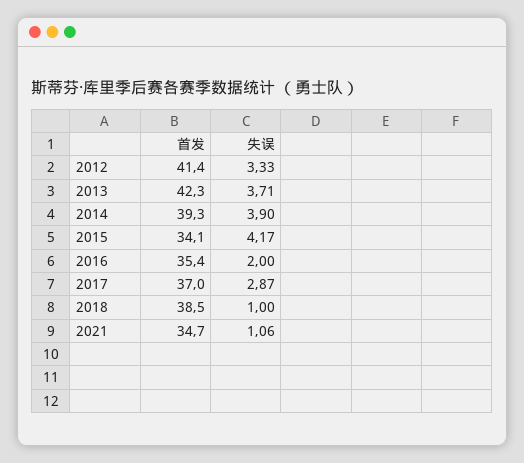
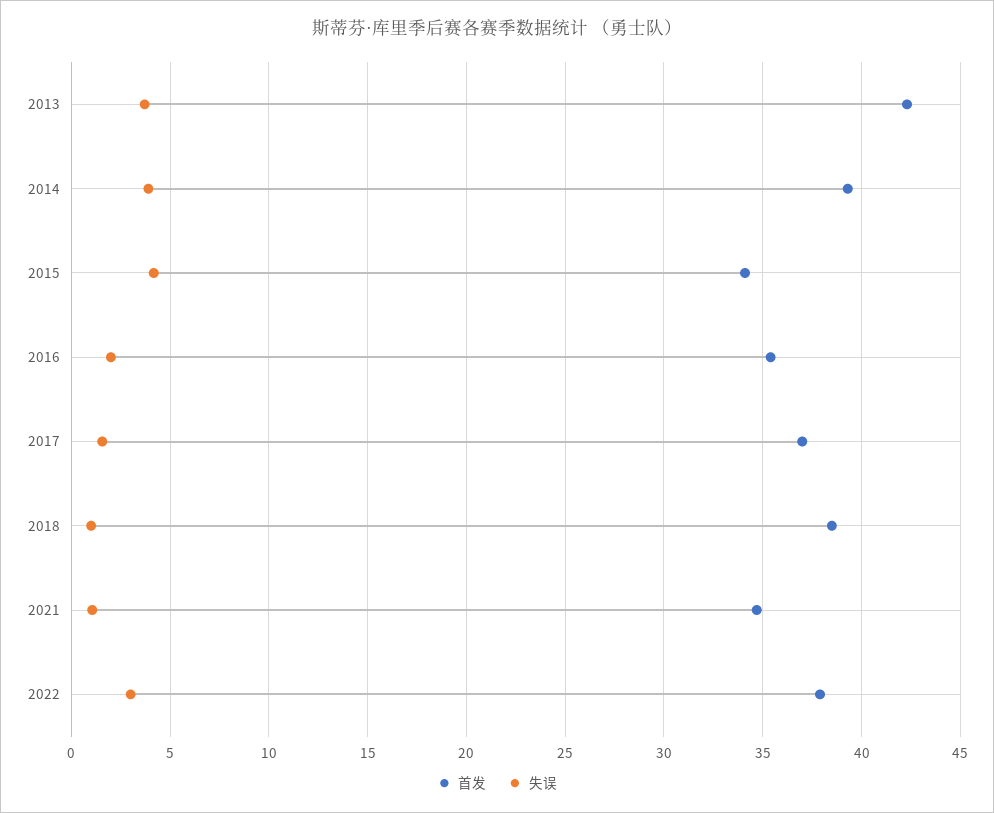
首发, 2012: 41.4 -> none
失误, 2012: 3.33 -> none
失误, 2017: 2.87 -> 1.5
首发, 2022: none -> 38
失误, 2022: none -> 3

